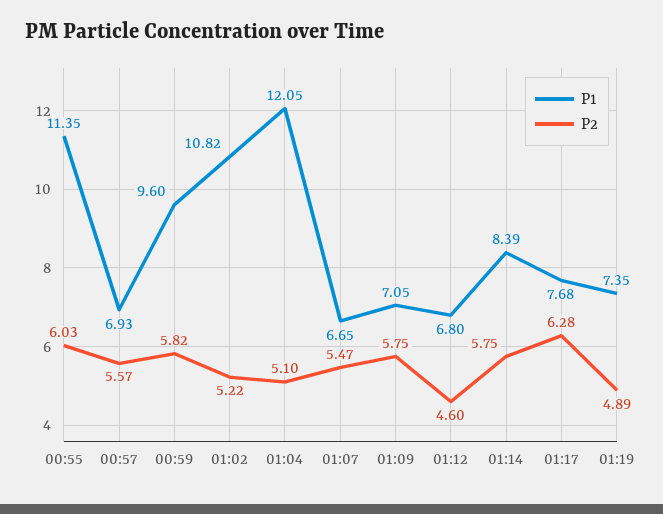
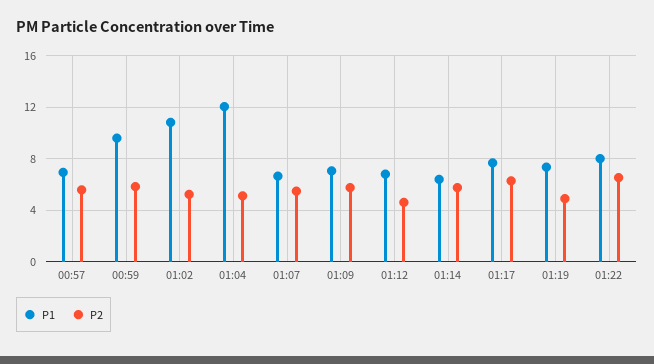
P1, 00:55: 11.35 -> none
P2, 00:55: 6.03 -> none
P1, 01:14: 8.39 -> 6.5
P1, 01:22: none -> 8
P2, 01:22: none -> 6.5

